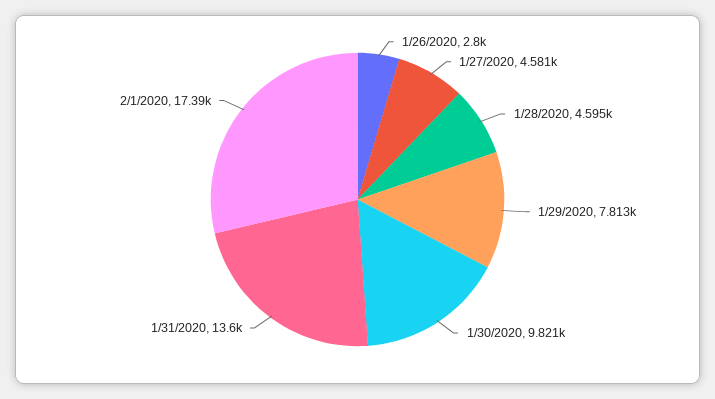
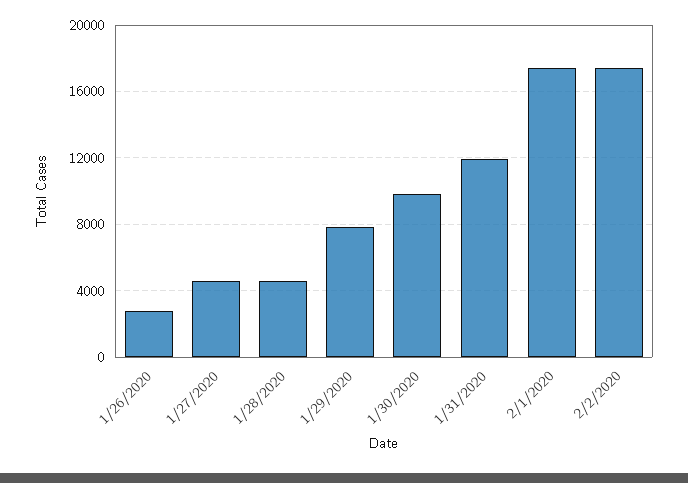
1/31/2020: 13600 -> 12000
2/2/2020: none -> 17500

